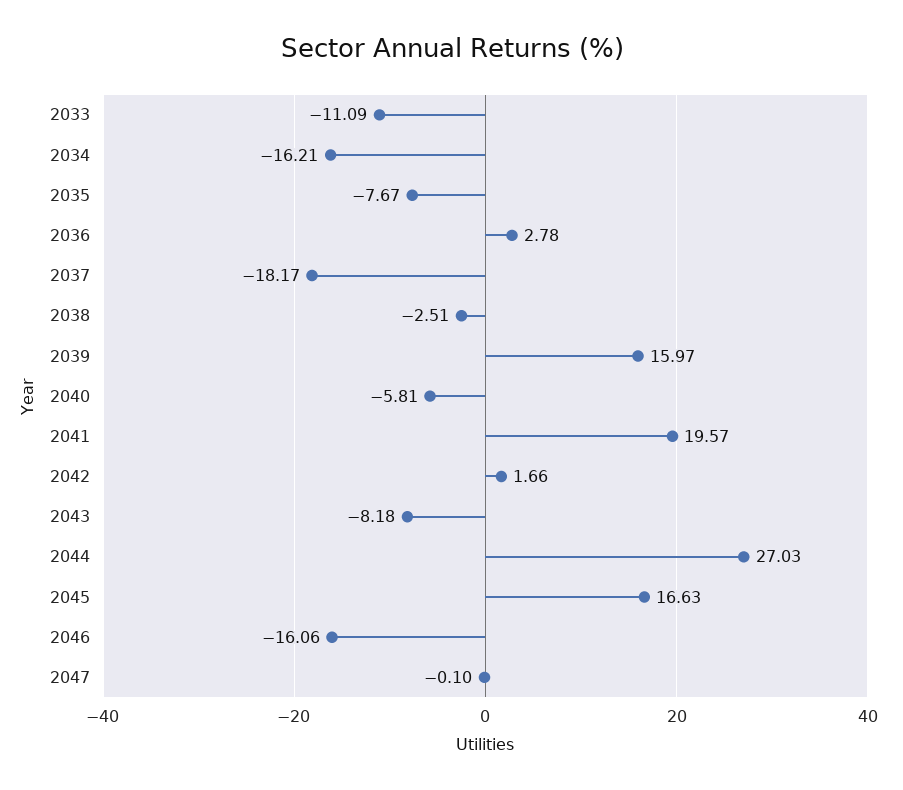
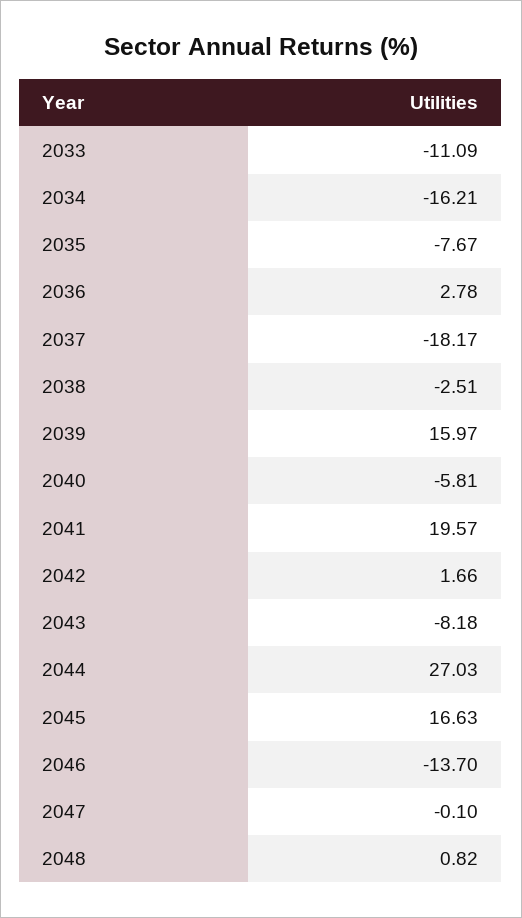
2046: -16.06 -> -13.7
2048: none -> 0.82

